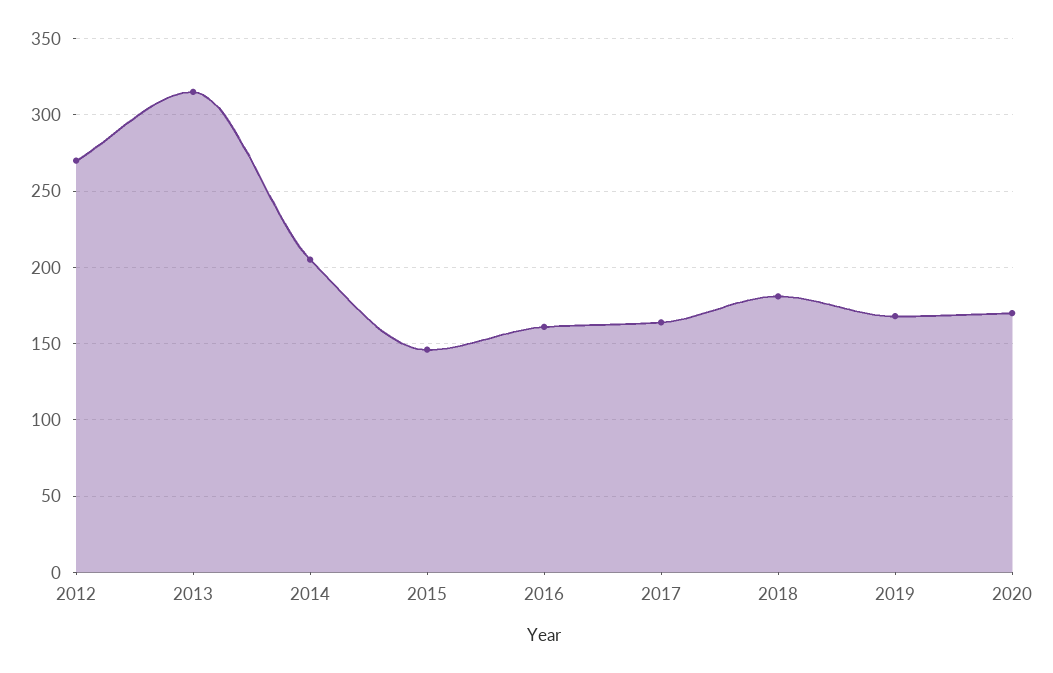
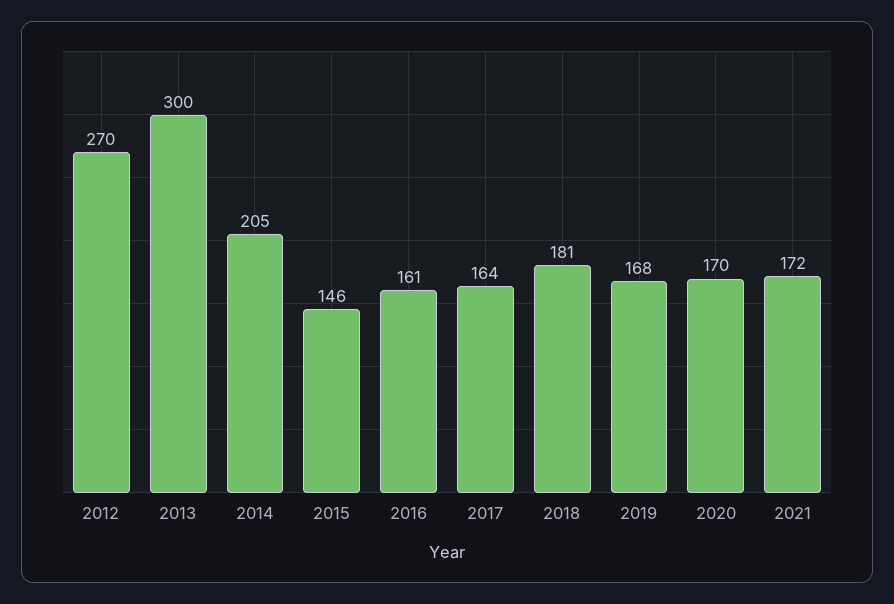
2013: 315 -> 300
2021: none -> 172

